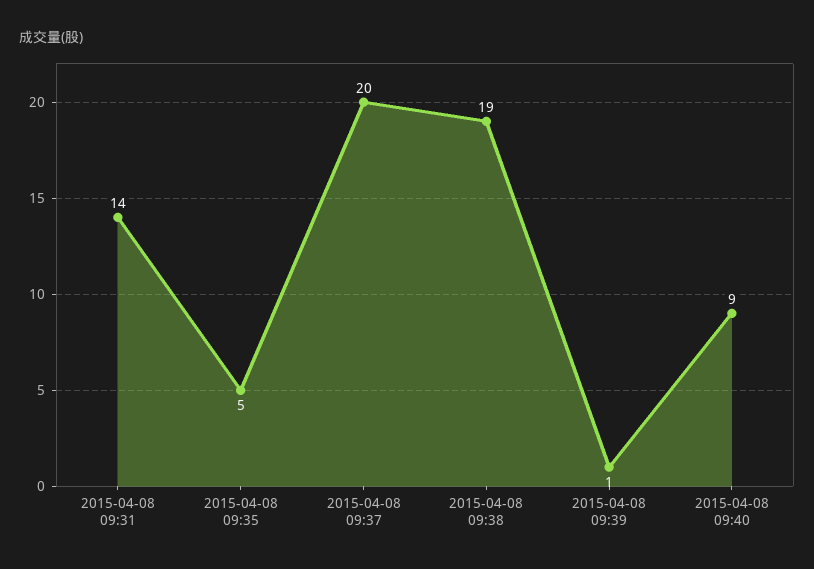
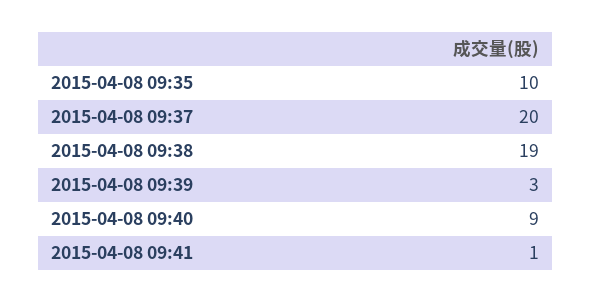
2015-04-08 09:31: 14 -> none
2015-04-08 09:35: 5 -> 10
2015-04-08 09:39: 1 -> 3
2015-04-08 09:41: none -> 1

